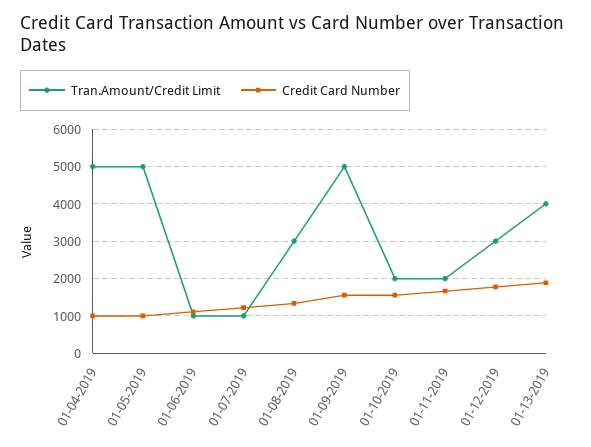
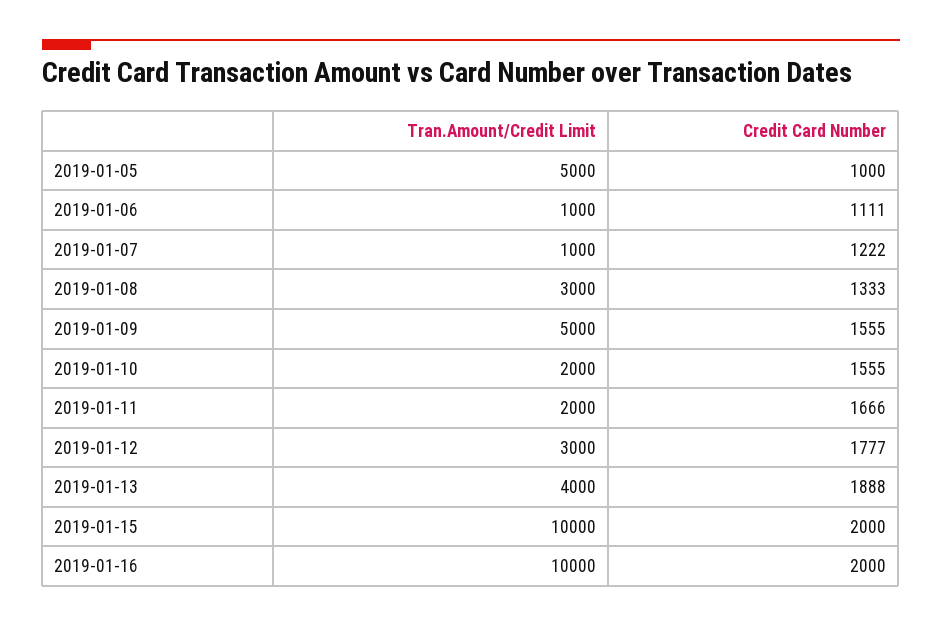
Tran.Amount/Credit Limit, 01-04-2019: 5000 -> none
Credit Card Number, 01-04-2019: 1000 -> none
Tran.Amount/Credit Limit, 2019-01-15: none -> 10000
Credit Card Number, 2019-01-15: none -> 2000
Tran.Amount/Credit Limit, 2019-01-16: none -> 10000
Credit Card Number, 2019-01-16: none -> 2000

